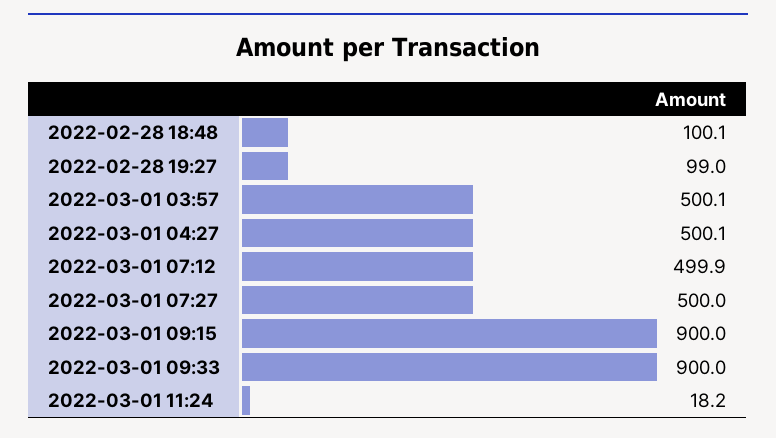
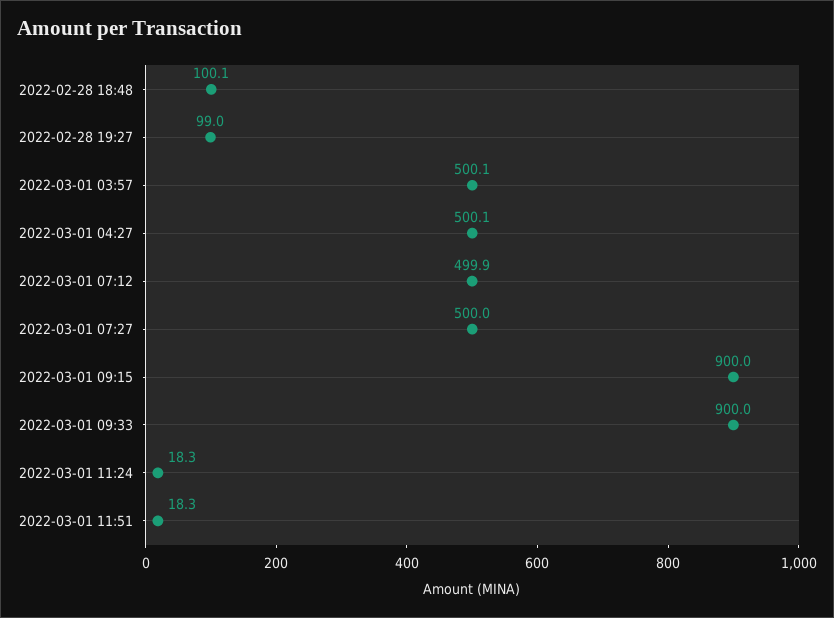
2022-03-01 11:24: 18.2 -> 18.3
2022-03-01 11:51: none -> 18.3

